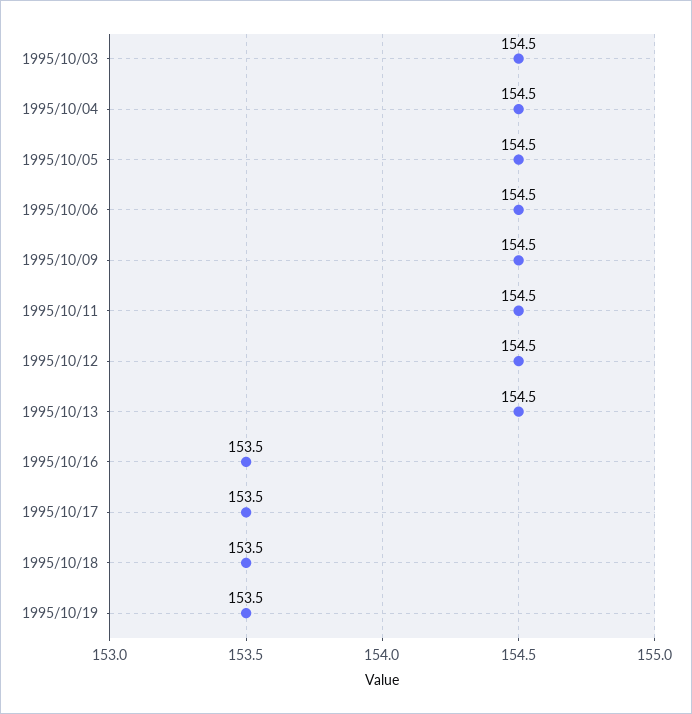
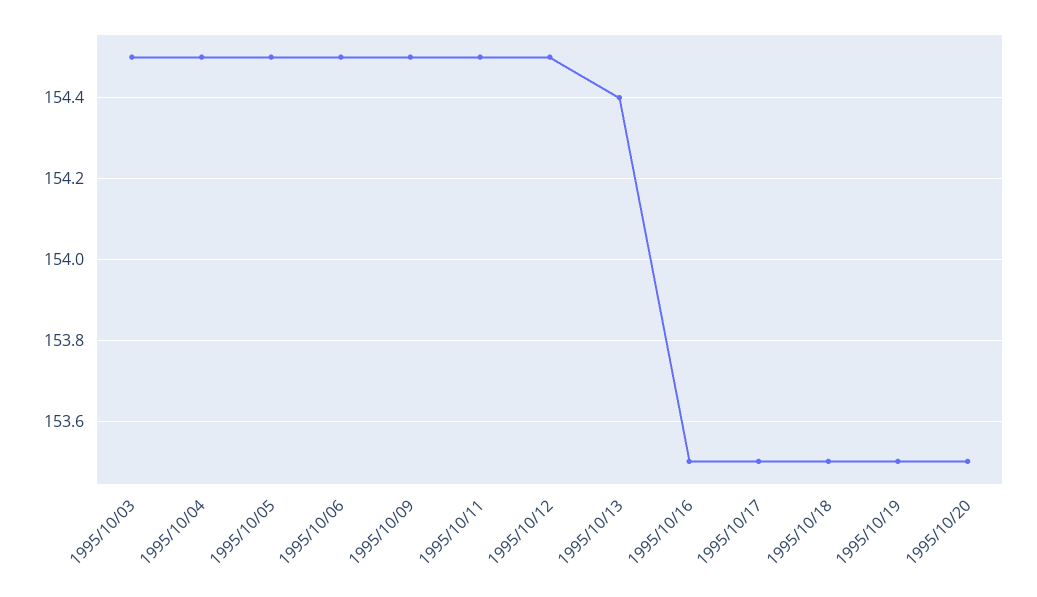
1995/10/13: 154.5 -> 154.4
1995/10/20: none -> 153.5

